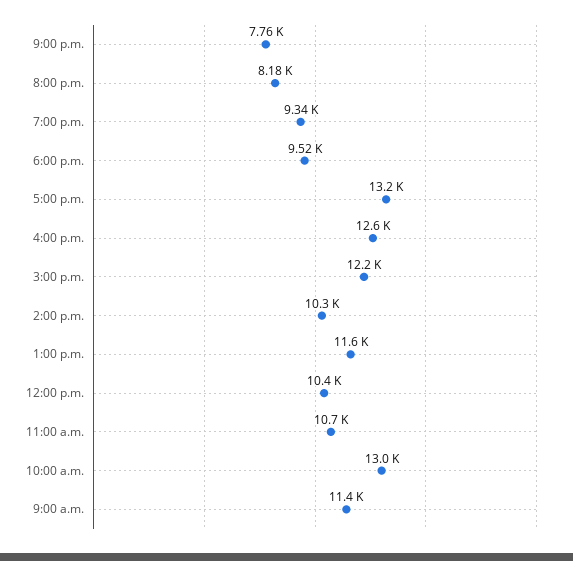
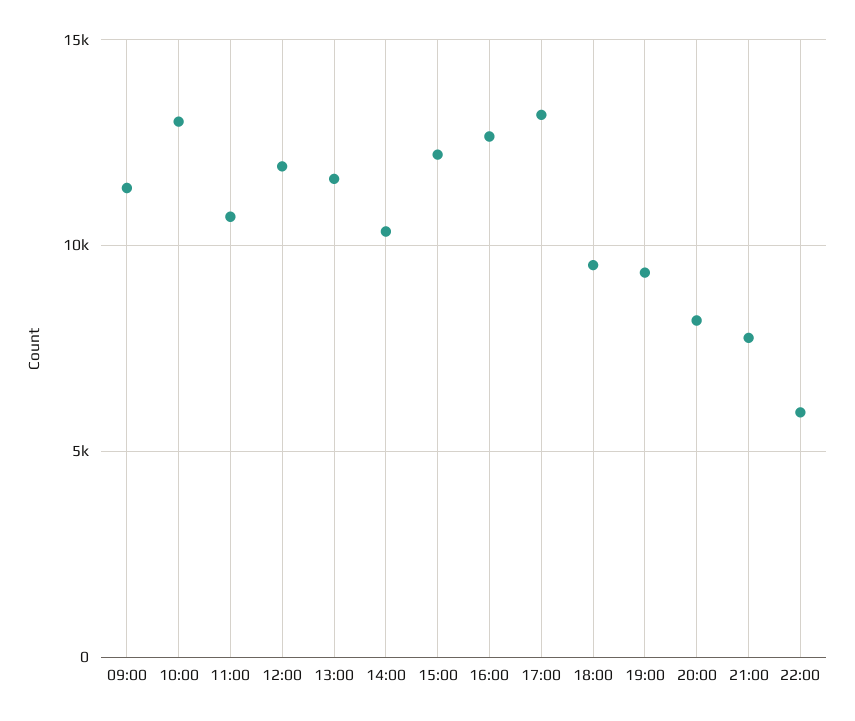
12:00 p.m.: 10400 -> 12000
22:00: none -> 6000

